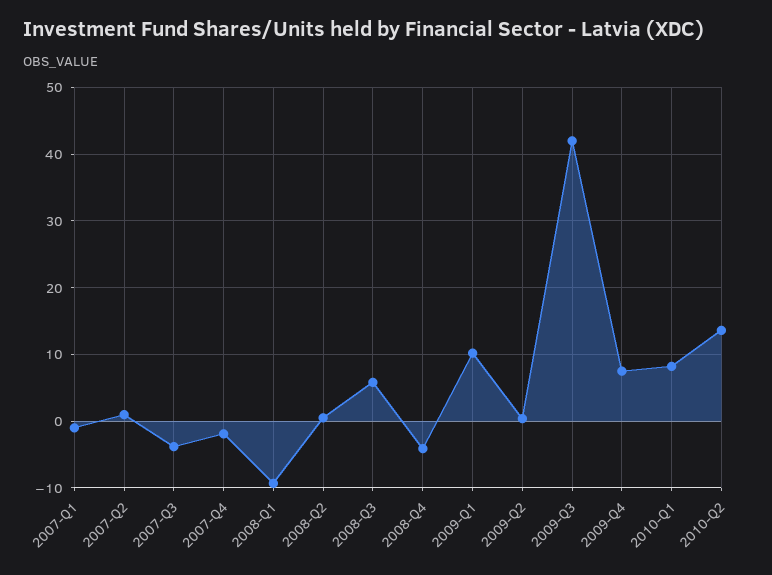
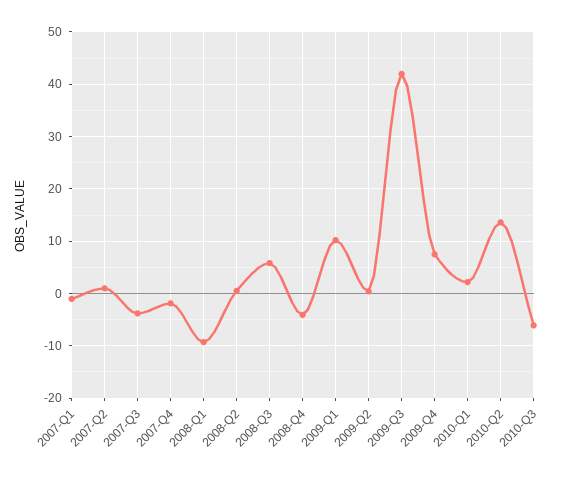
2010-Q1: 8 -> 2
2010-Q3: none -> -6

